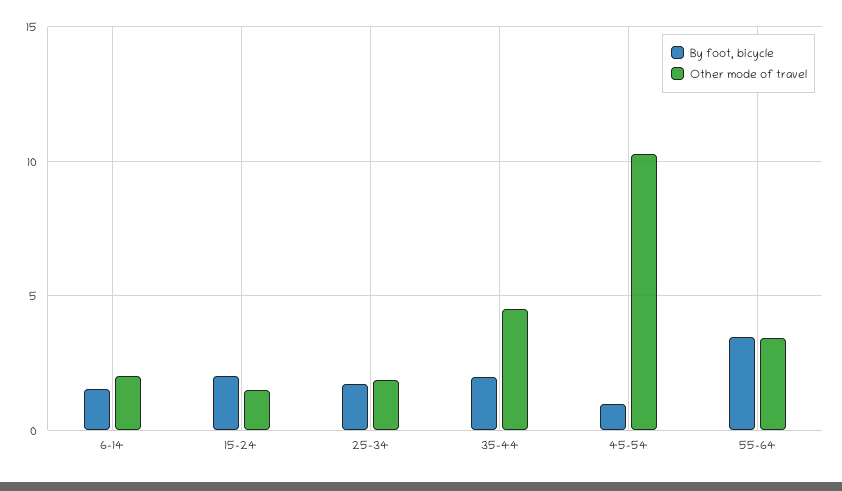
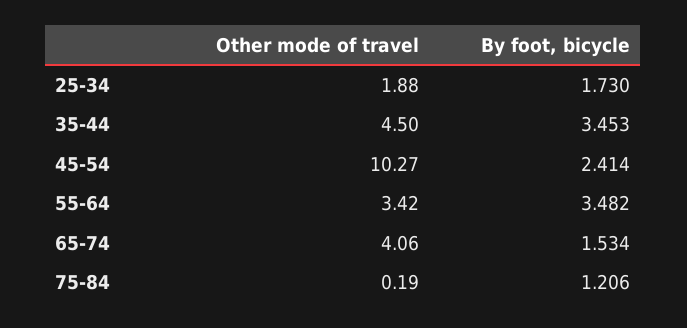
By foot, bicycle, 6-14: 1.5 -> none
Other mode of travel, 6-14: 2 -> none
By foot, bicycle, 15-24: 2 -> none
Other mode of travel, 15-24: 1.5 -> none
By foot, bicycle, 35-44: 2 -> 3.453
By foot, bicycle, 45-54: 1 -> 2.414
Other mode of travel, 65-74: none -> 4.06
By foot, bicycle, 65-74: none -> 1.534
Other mode of travel, 75-84: none -> 0.19
By foot, bicycle, 75-84: none -> 1.206

